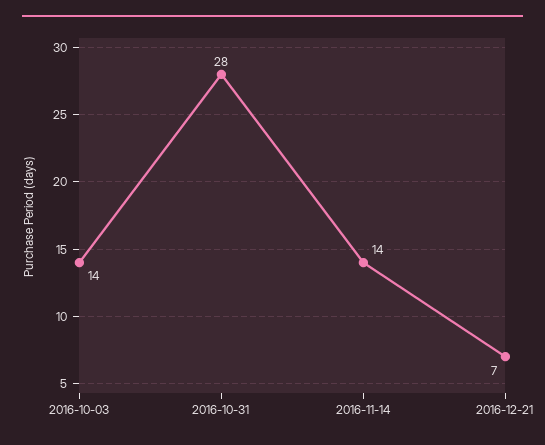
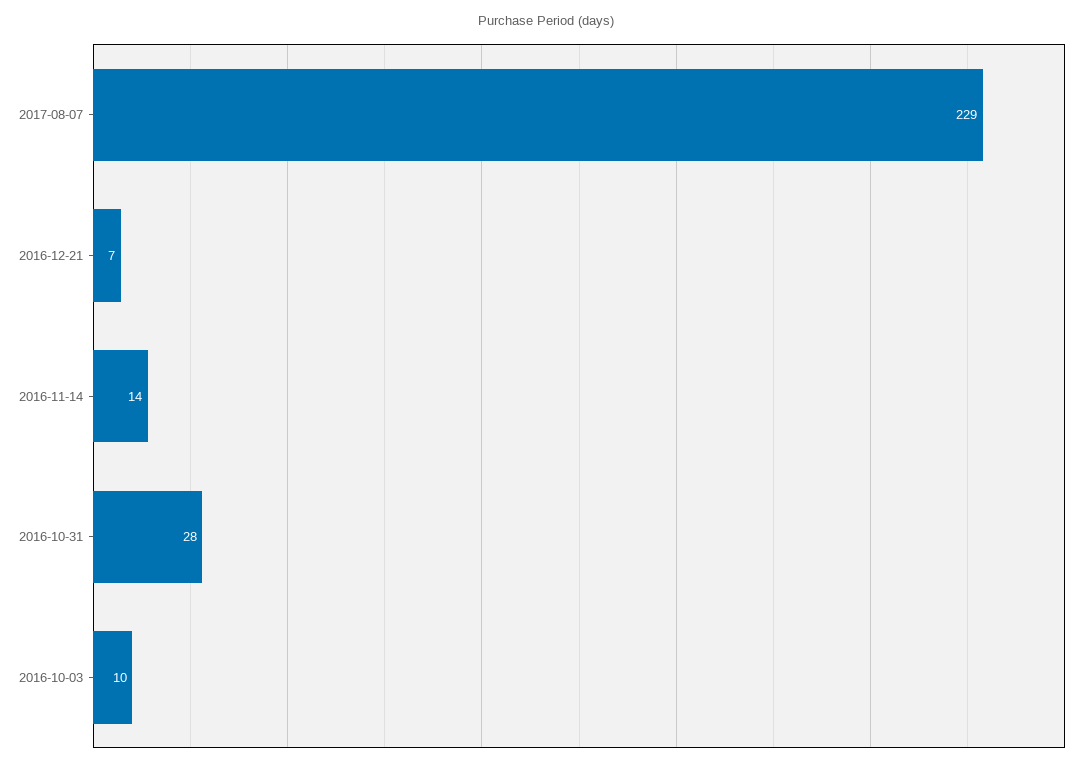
2016-10-03: 14 -> 10
2017-08-07: none -> 229

